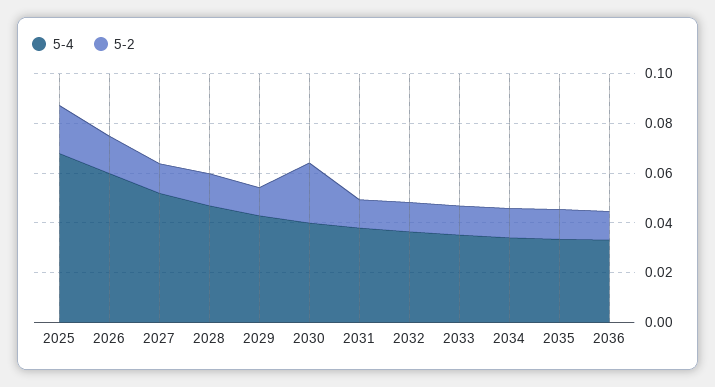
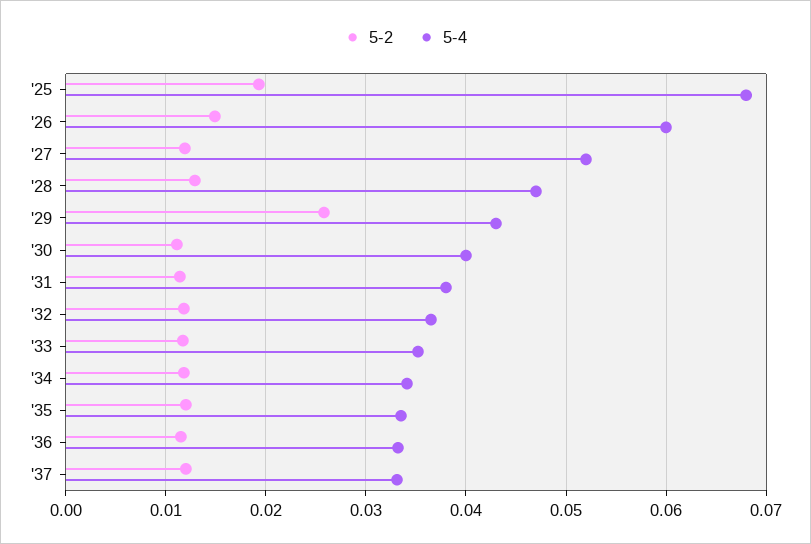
5-2, 2029: 0.01 -> 0.026
5-2, 2030: 0.025 -> 0.011
5-2, '37: none -> 0.012
5-4, '37: none -> 0.033

